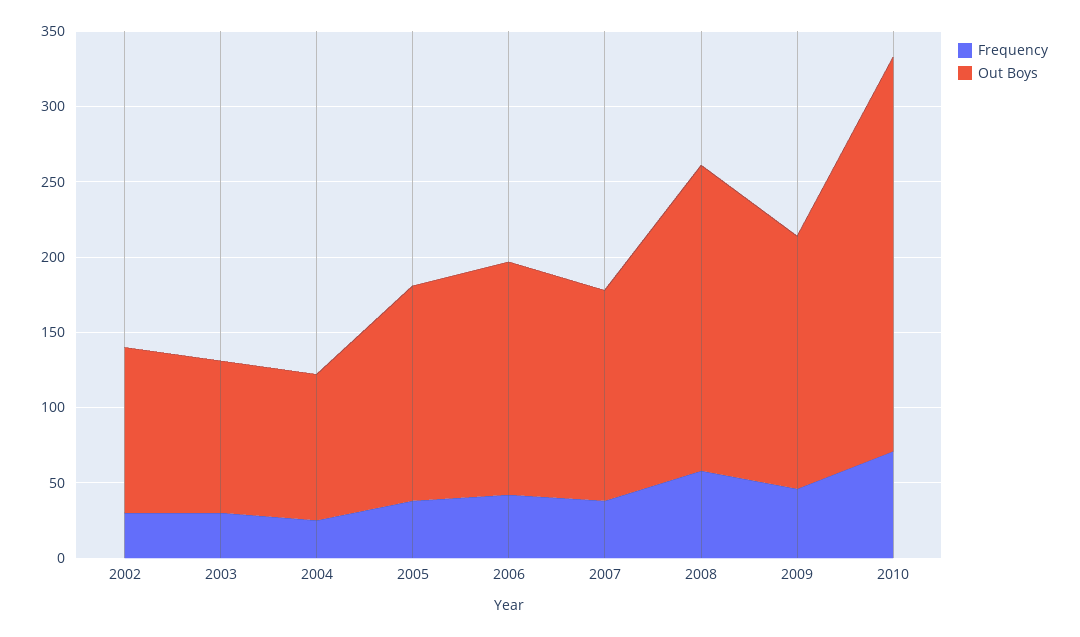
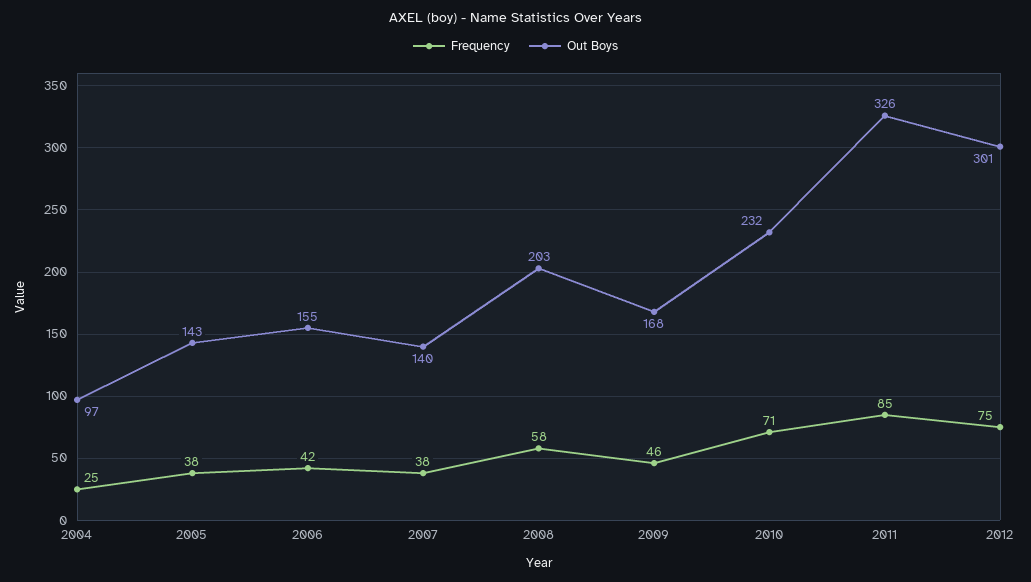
Frequency, 2002: 30 -> none
Out Boys, 2002: 110 -> none
Frequency, 2003: 30 -> none
Out Boys, 2003: 100 -> none
Out Boys, 2010: 260 -> 232
Frequency, 2011: none -> 85
Out Boys, 2011: none -> 326
Frequency, 2012: none -> 75
Out Boys, 2012: none -> 301

